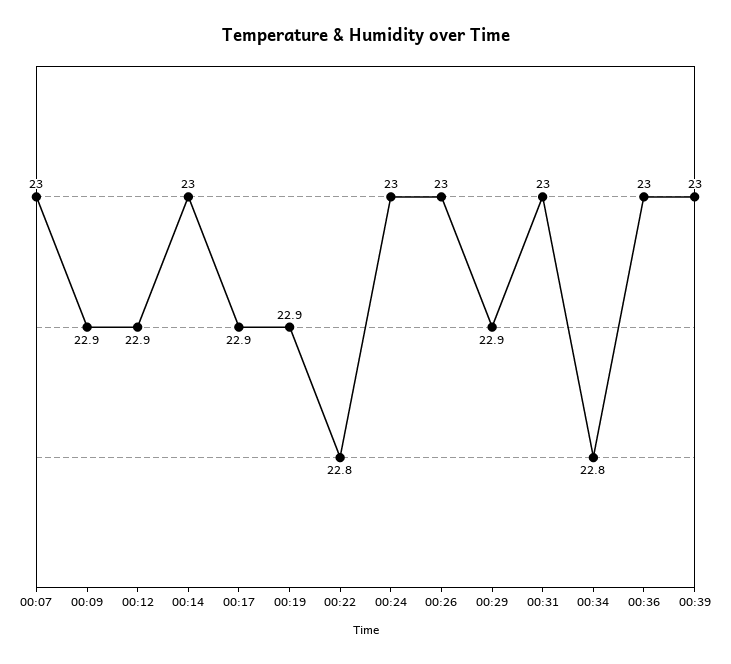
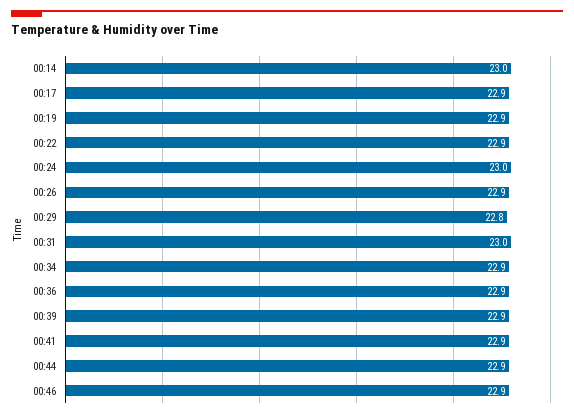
00:07: 23 -> none
00:09: 22.9 -> none
00:12: 22.9 -> none
00:22: 22.8 -> 22.9
00:26: 23 -> 22.9
00:29: 22.9 -> 22.8
00:34: 22.8 -> 22.9
00:36: 23 -> 22.9
00:39: 23 -> 22.9
00:41: none -> 22.9
00:44: none -> 22.9
00:46: none -> 22.9

